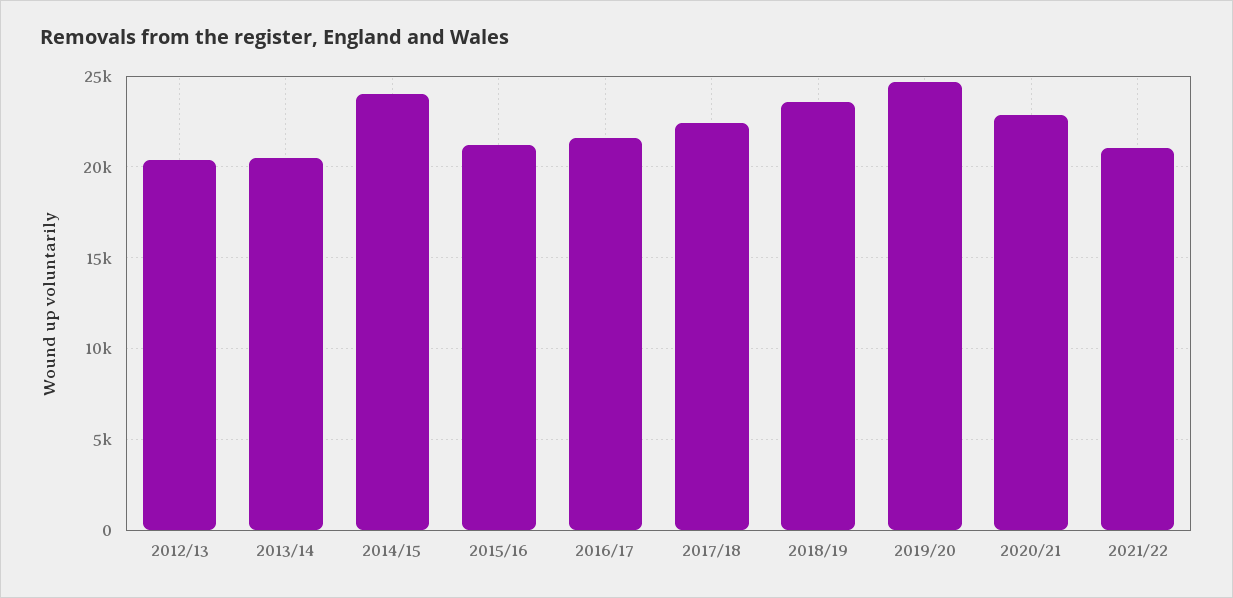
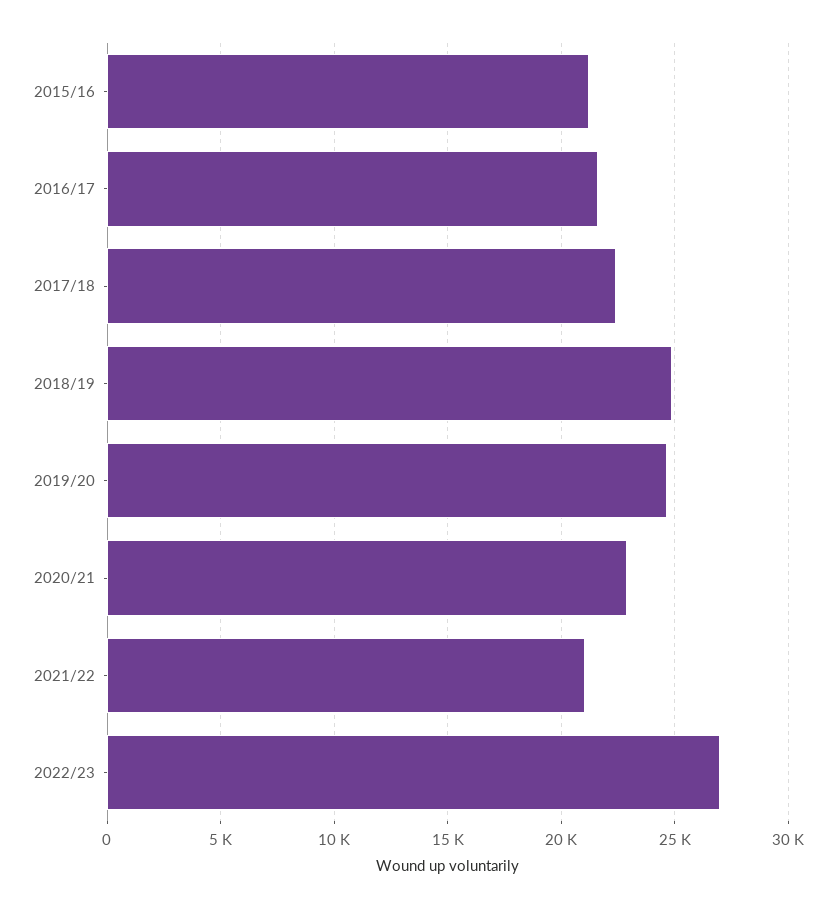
2012/13: 20500 -> none
2013/14: 20500 -> none
2014/15: 24000 -> none
2018/19: 23500 -> 25000
2022/23: none -> 27000

